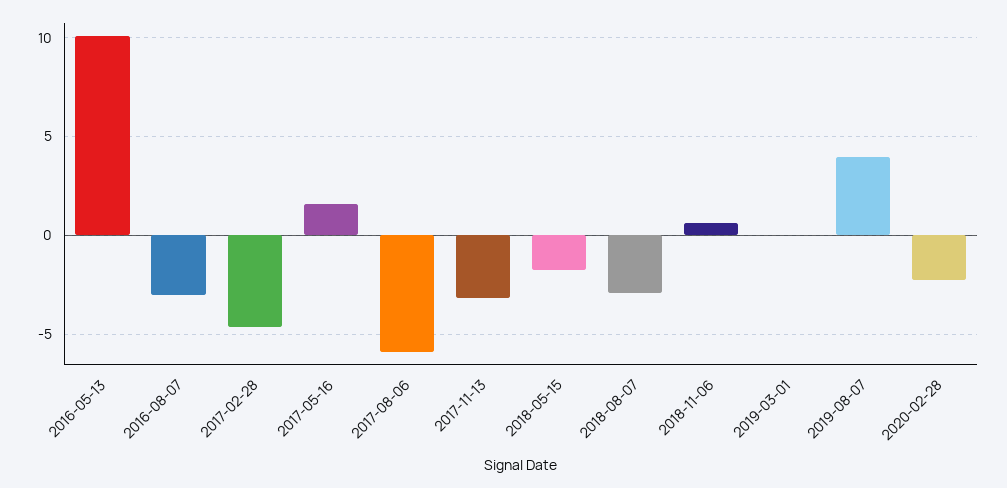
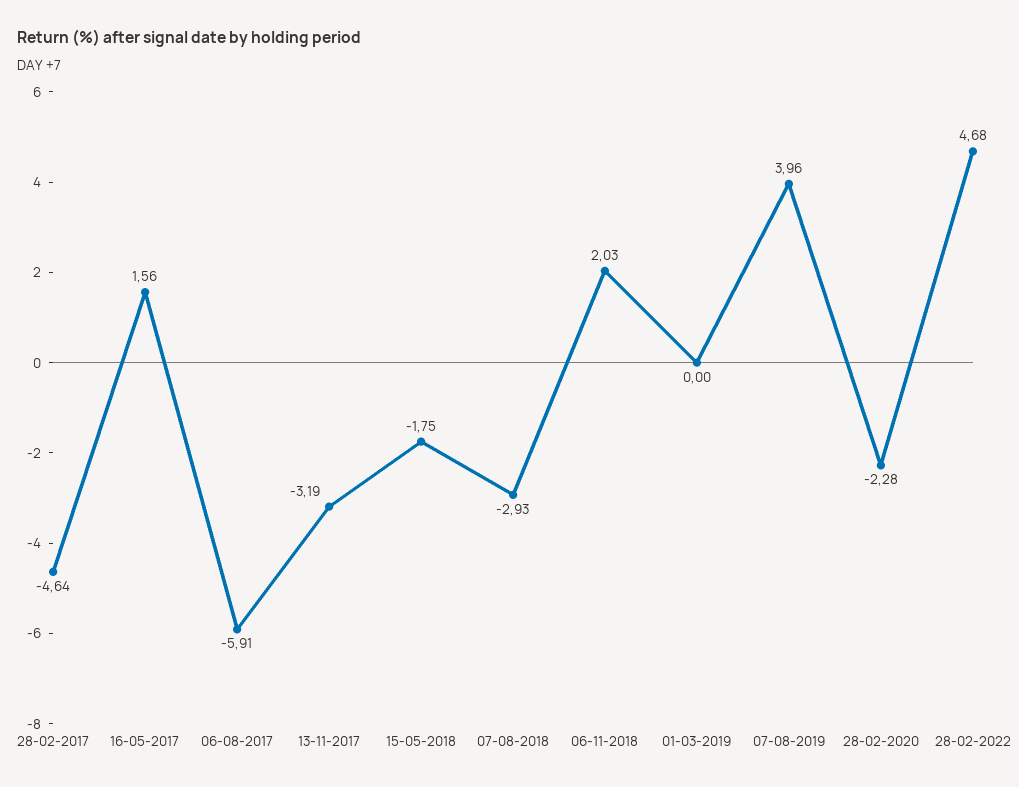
2016-05-13: 10 -> none
2016-08-07: -3 -> none
2018-11-06: 0.5 -> 2.03
28-02-2022: none -> 4.68

